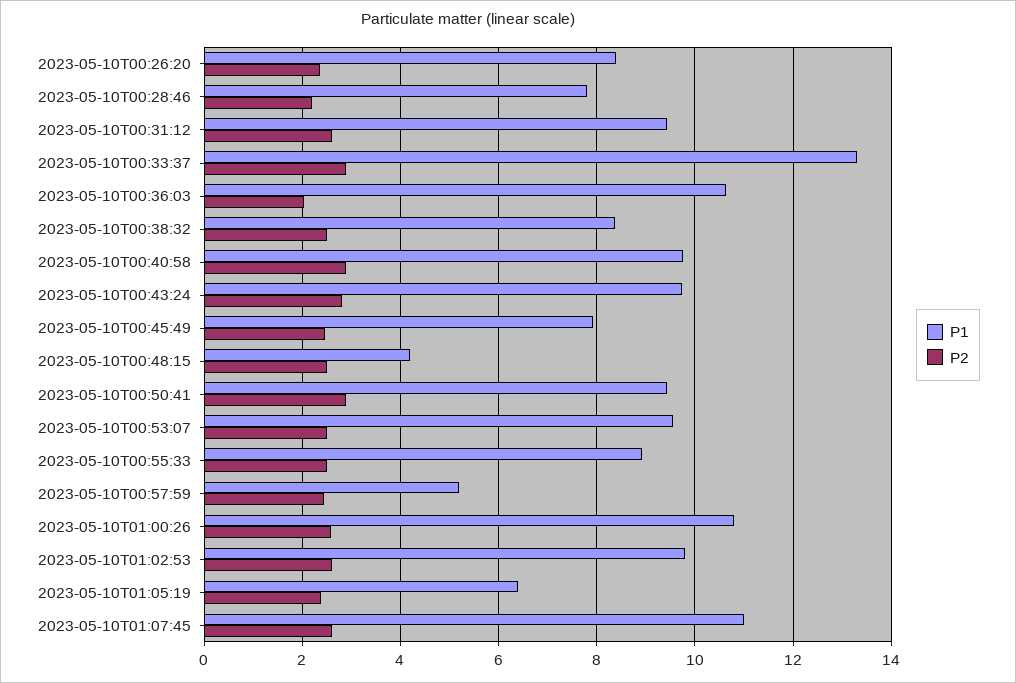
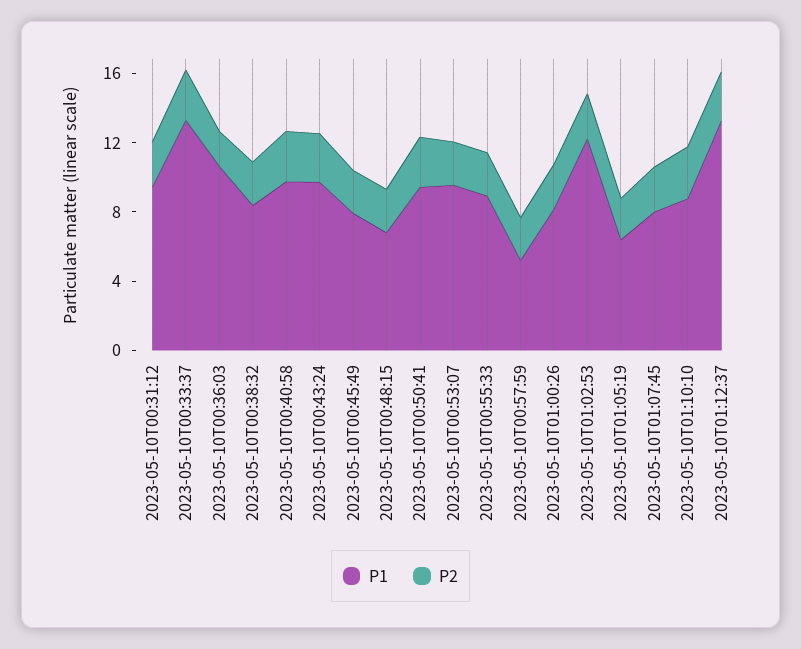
P1, 2023-05-10T00:26:20: 8.4 -> none
P2, 2023-05-10T00:26:20: 2.4 -> none
P1, 2023-05-10T00:28:46: 7.8 -> none
P2, 2023-05-10T00:28:46: 2.2 -> none
P1, 2023-05-10T00:48:15: 4.2 -> 7
P1, 2023-05-10T01:00:26: 10.8 -> 8
P1, 2023-05-10T01:02:53: 9.8 -> 12
P1, 2023-05-10T01:07:45: 11 -> 8
P1, 2023-05-10T01:10:10: none -> 9
P2, 2023-05-10T01:10:10: none -> 3
P1, 2023-05-10T01:12:37: none -> 13
P2, 2023-05-10T01:12:37: none -> 3

